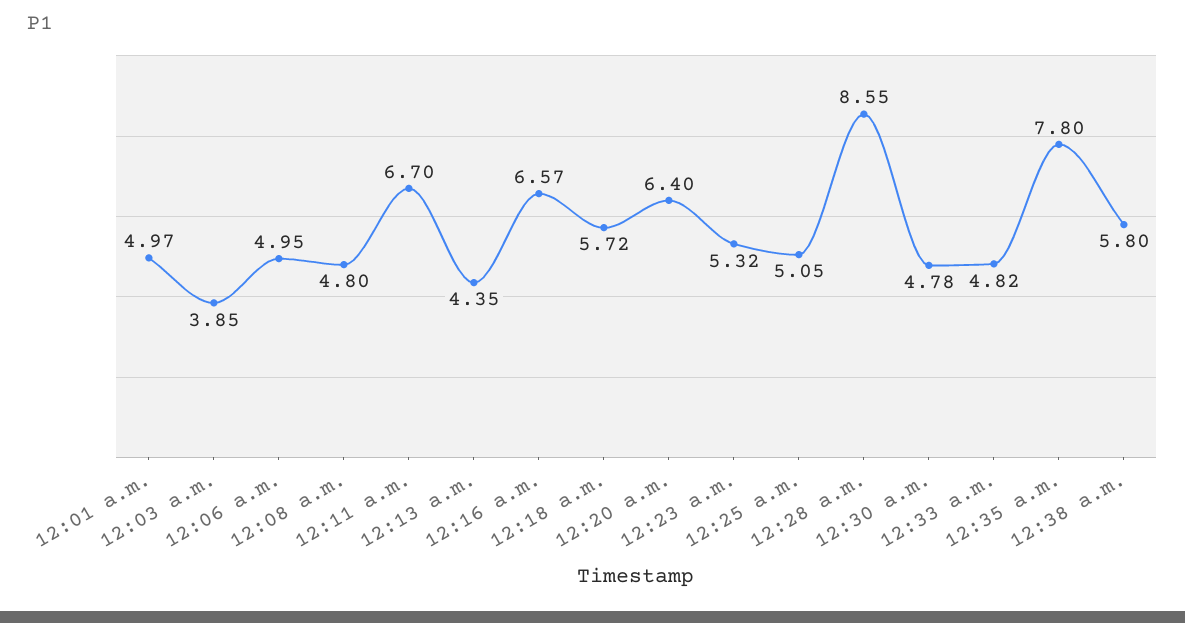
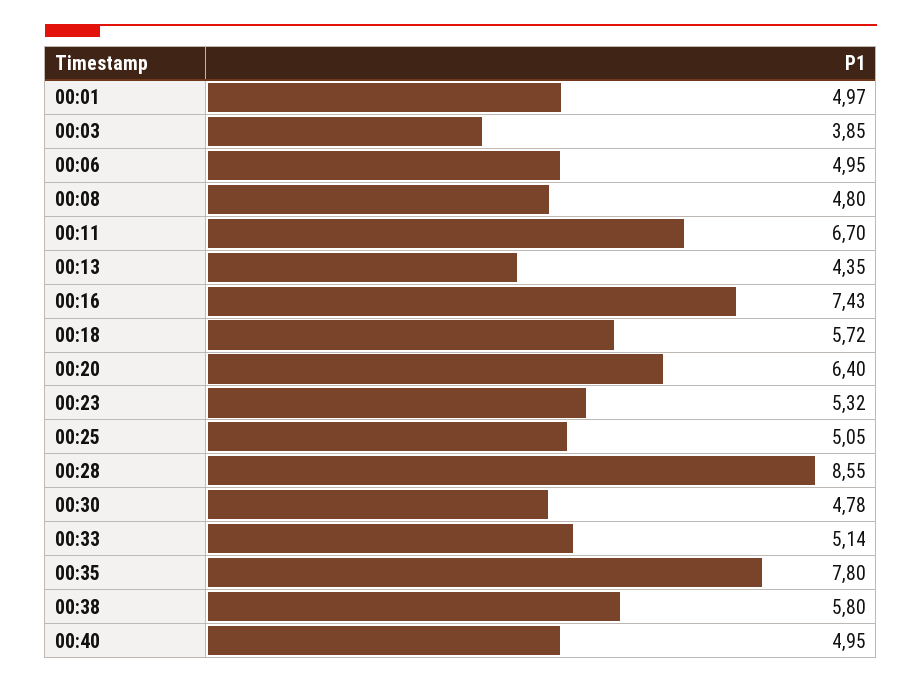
12:16 a.m.: 6.57 -> 7.43
12:33 a.m.: 4.82 -> 5.14
00:40: none -> 4.95

